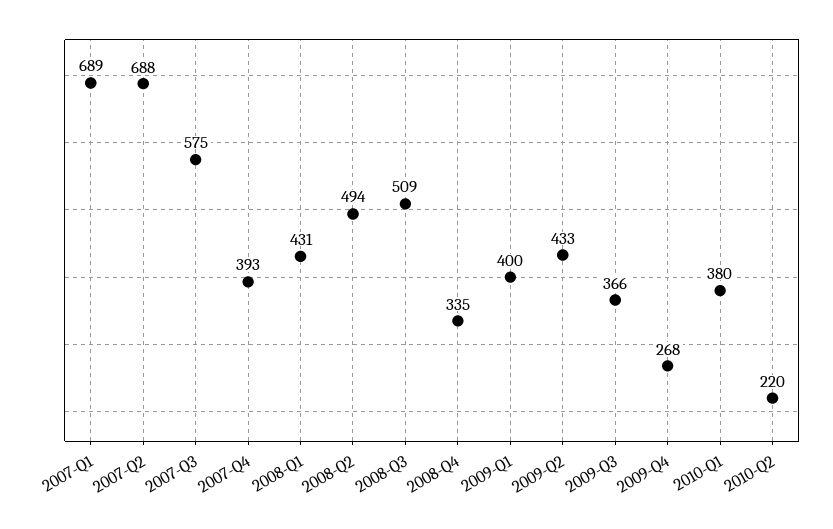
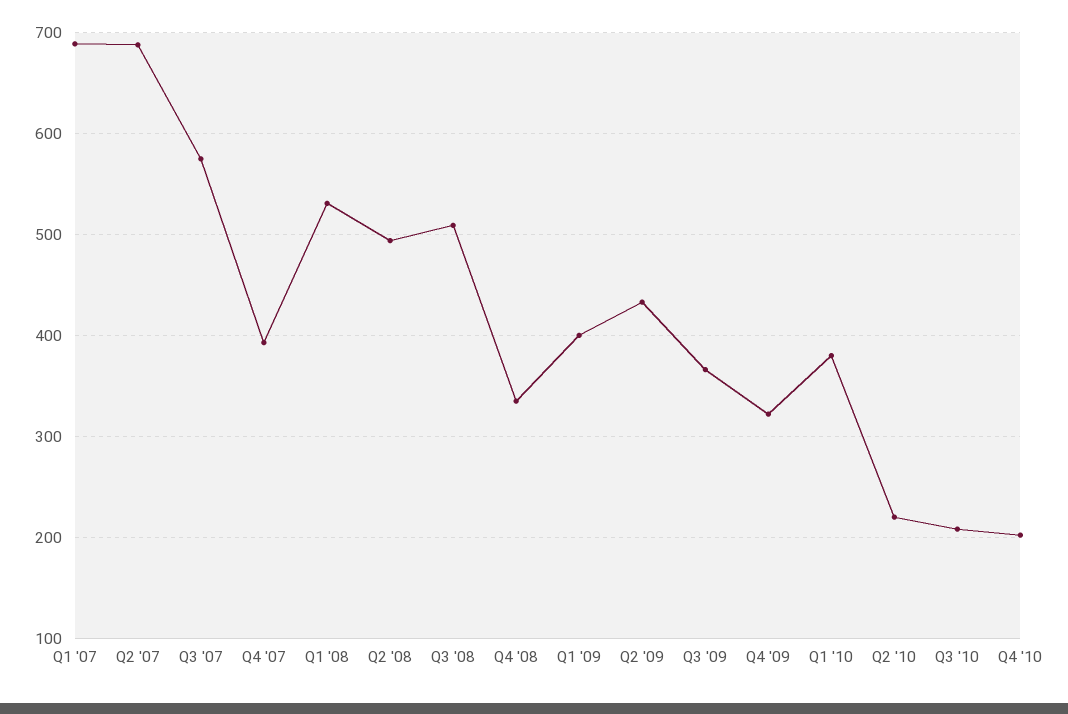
2008-Q1: 431 -> 530
2009-Q4: 268 -> 320
Q3 '10: none -> 210
Q4 '10: none -> 200

